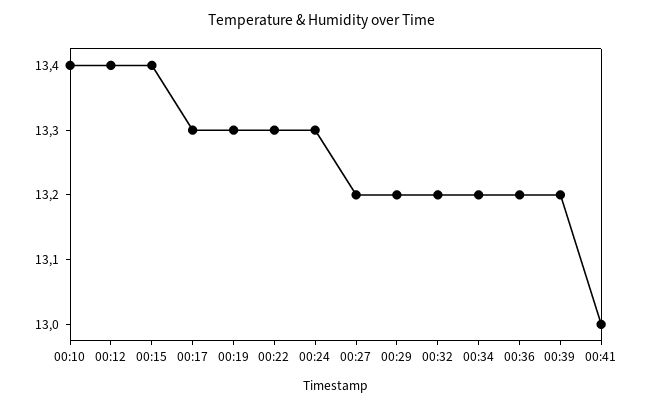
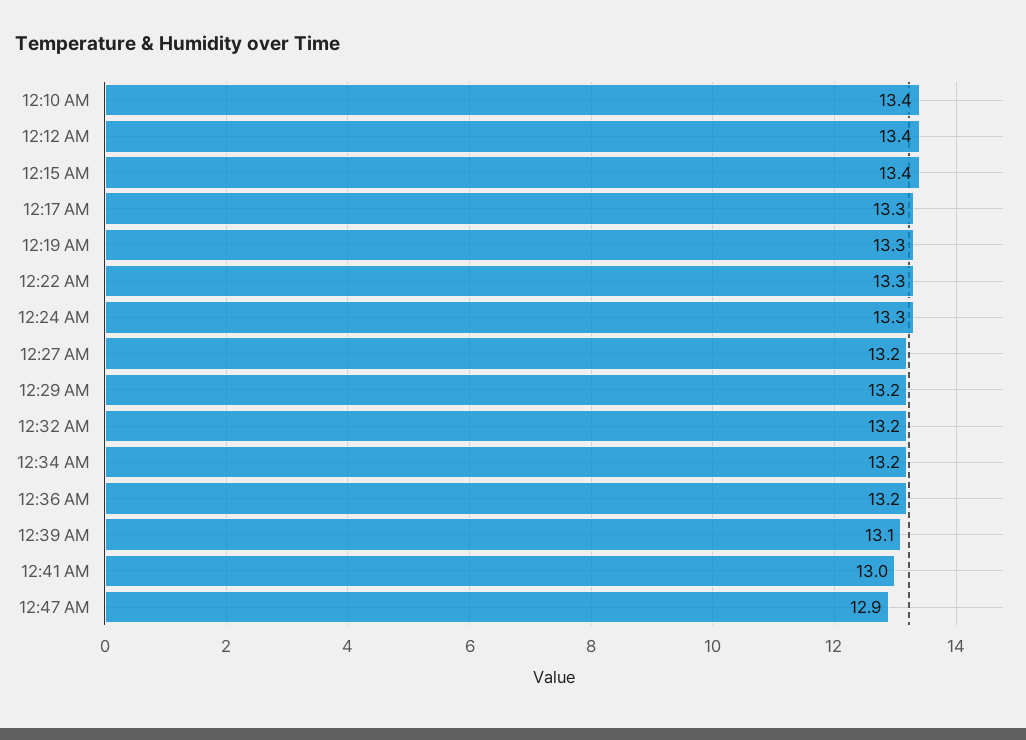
00:39: 13.2 -> 13.1
12:47 AM: none -> 12.9

